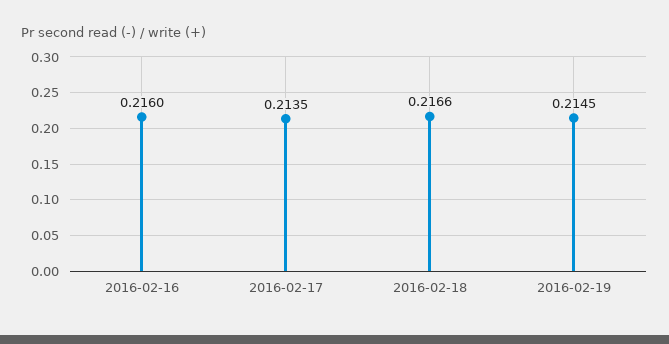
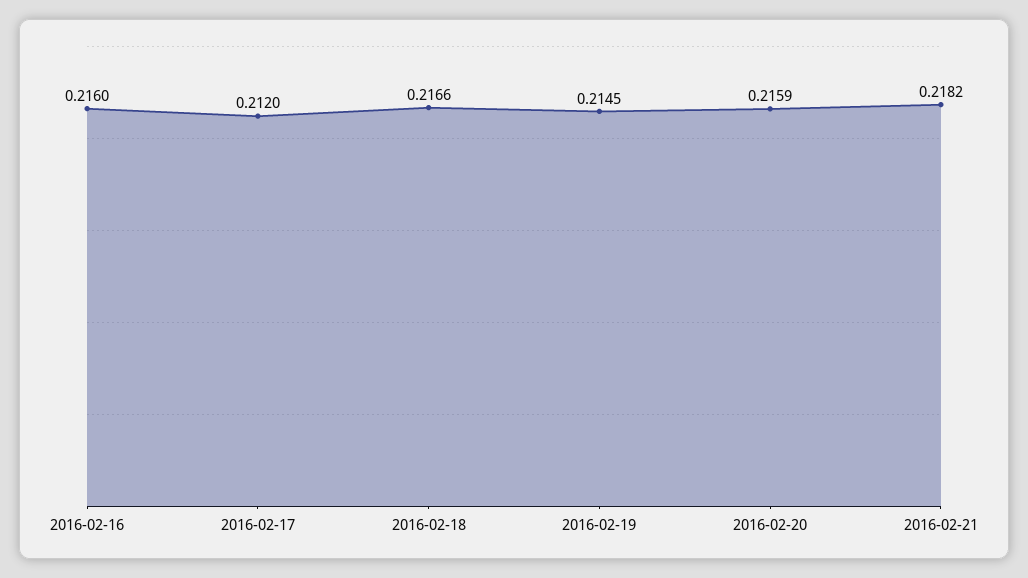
2016-02-17: 0.2135 -> 0.212
2016-02-20: none -> 0.2159
2016-02-21: none -> 0.2182

